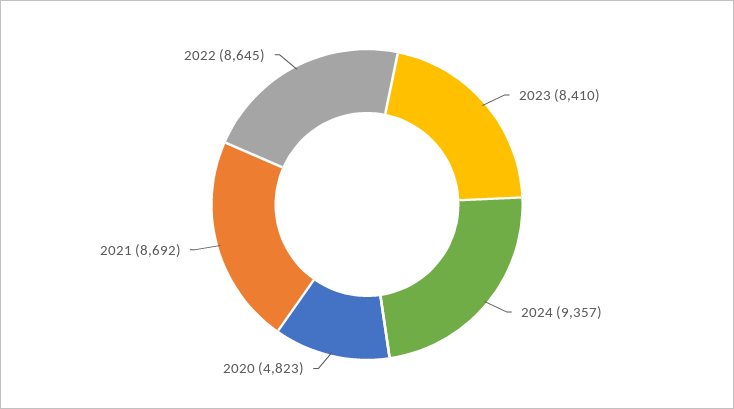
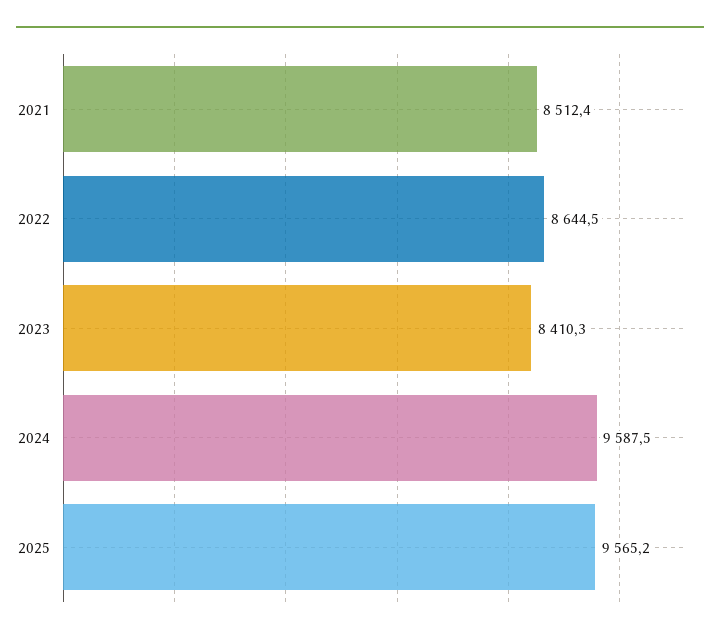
2024: 9357 -> 9587.5
2020: 4823 -> none
2021: 8692 -> 8512.4
2025: none -> 9565.2

